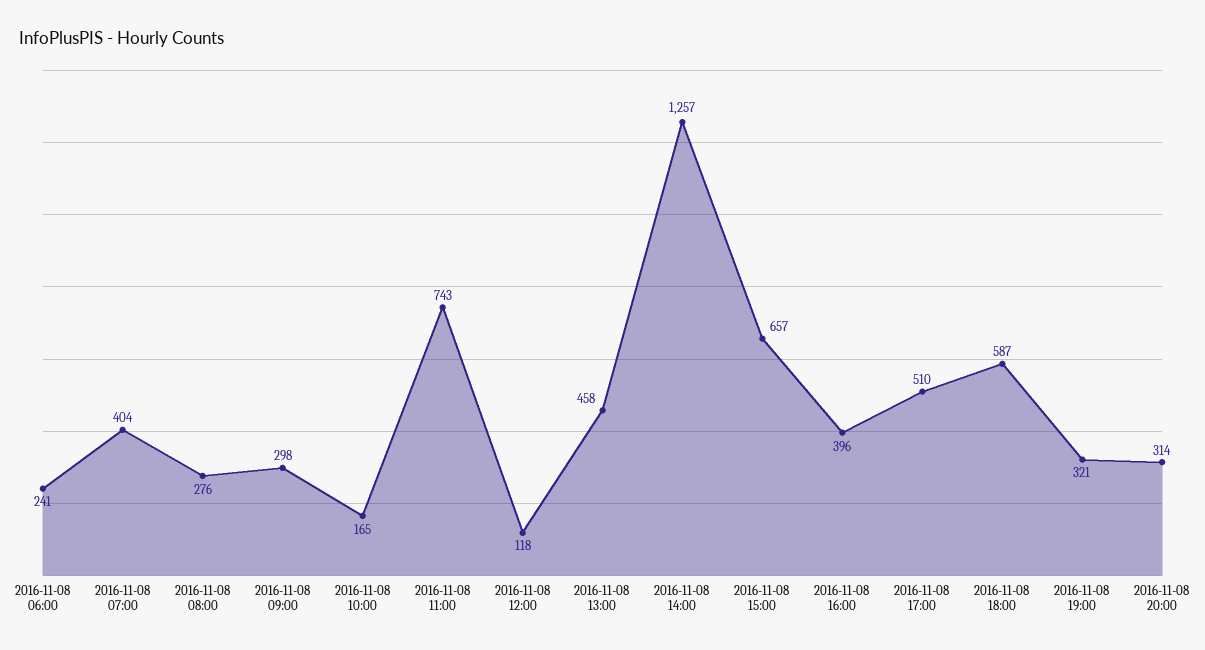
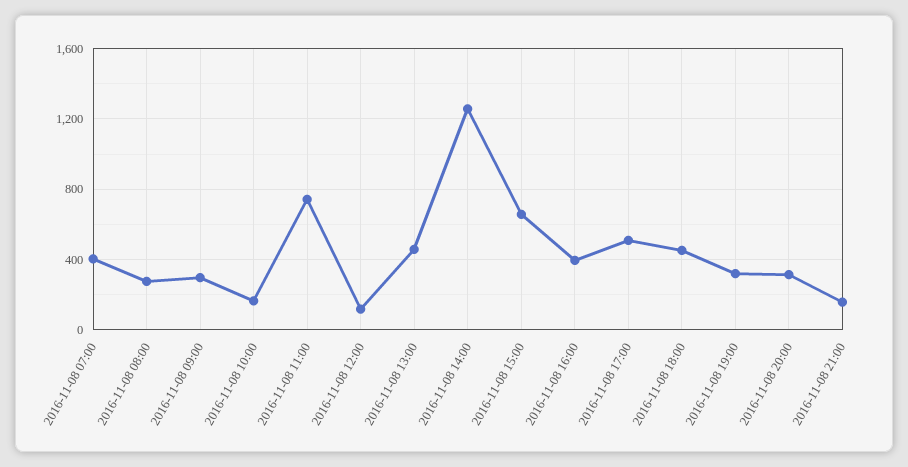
2016-11-08 06:00: 241 -> none
2016-11-08 18:00: 587 -> 450
2016-11-08 21:00: none -> 150

